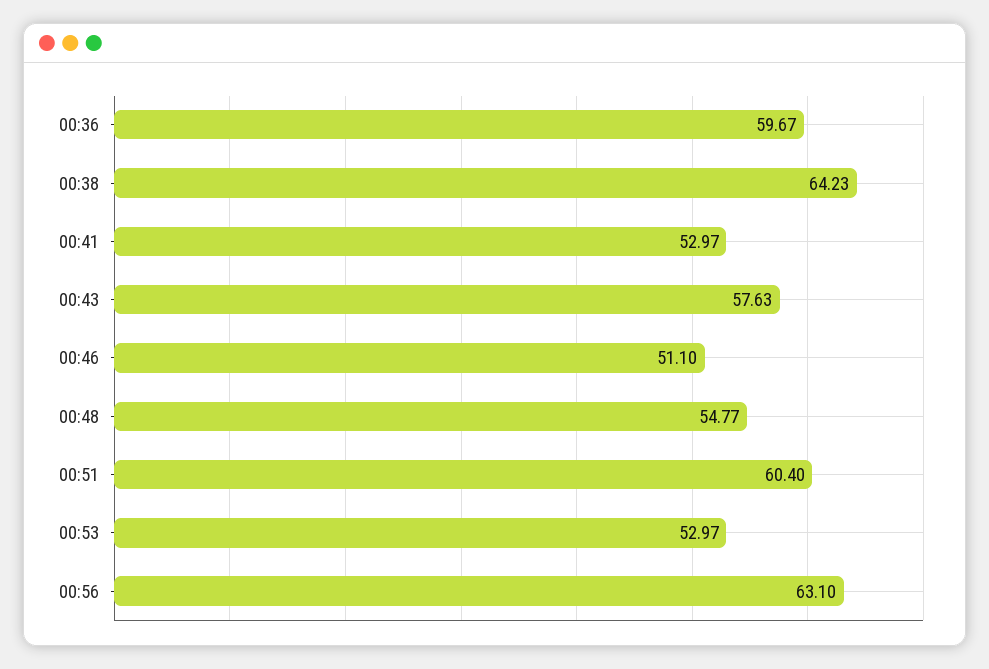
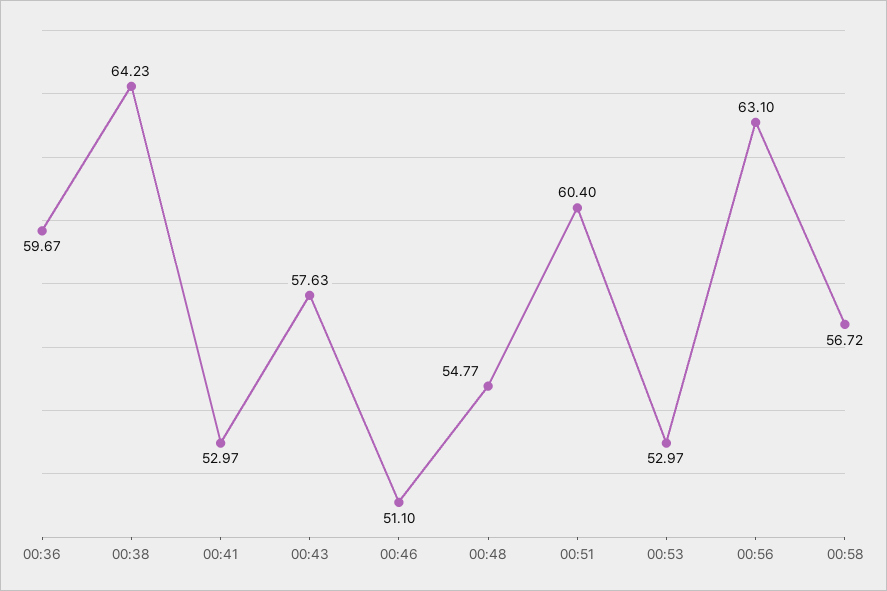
00:58: none -> 56.72

